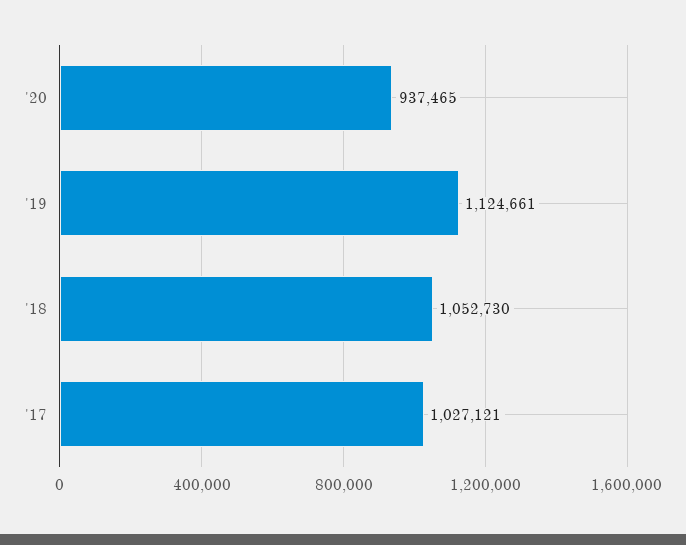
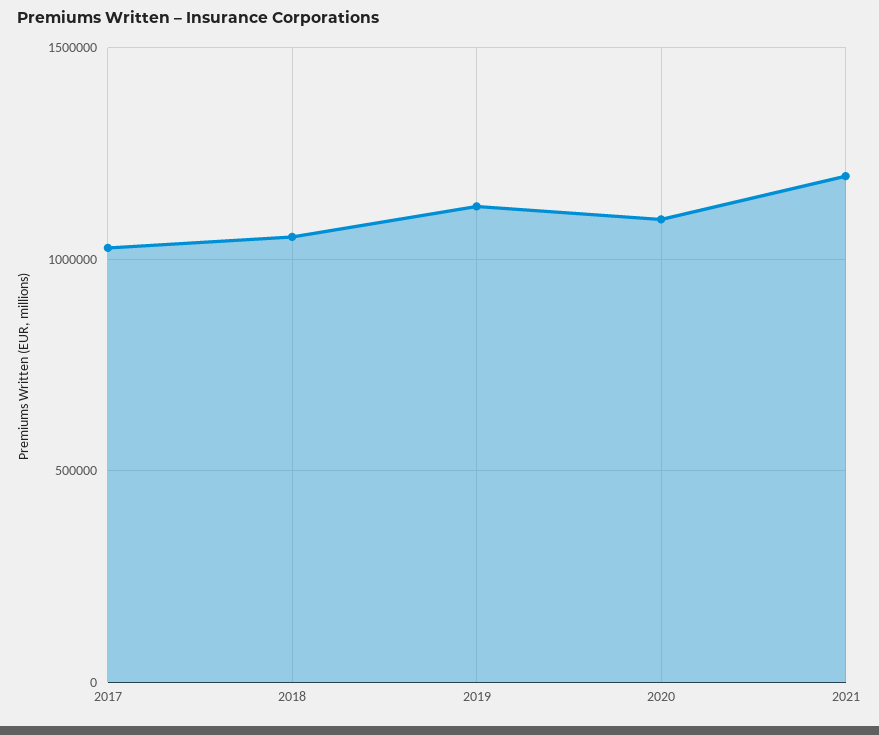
'20: 937465 -> 1100000
2021: none -> 1200000

